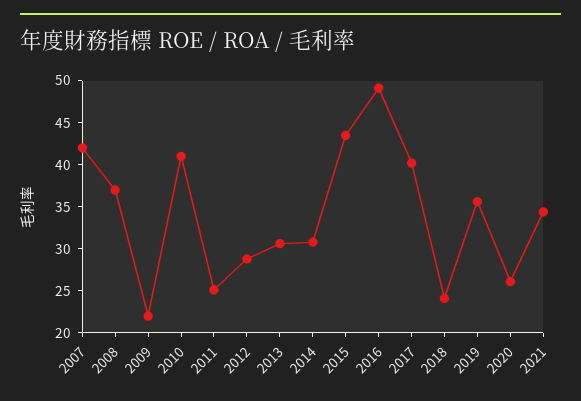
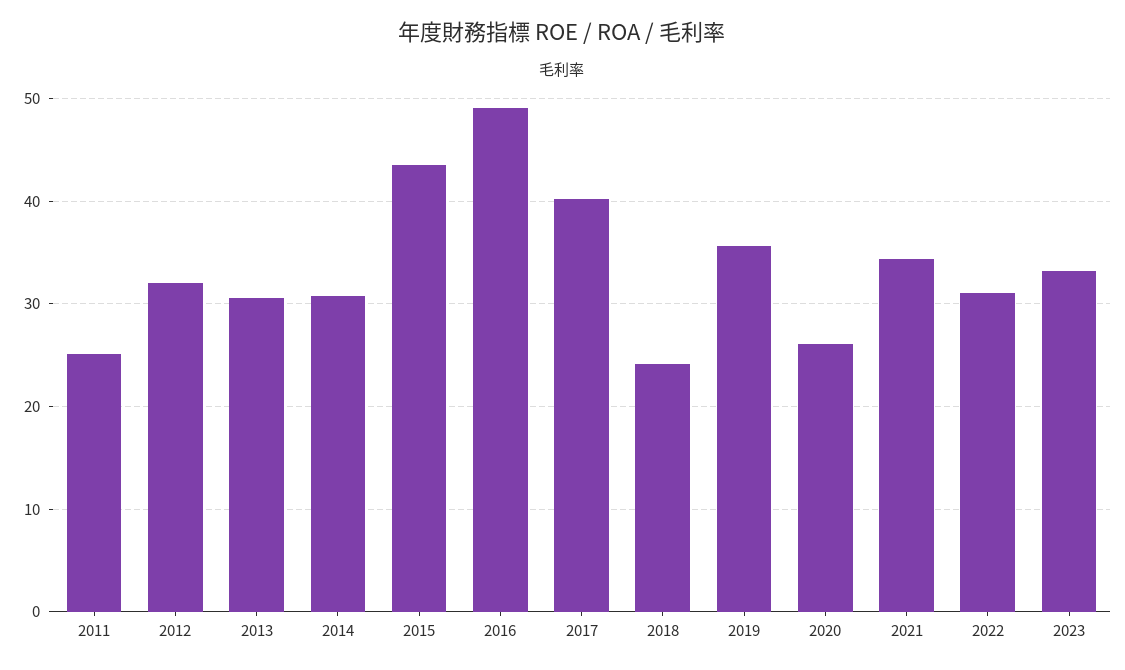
2007: 42 -> none
2008: 37 -> none
2009: 22 -> none
2010: 41 -> none
2012: 29 -> 32
2022: none -> 31
2023: none -> 33

